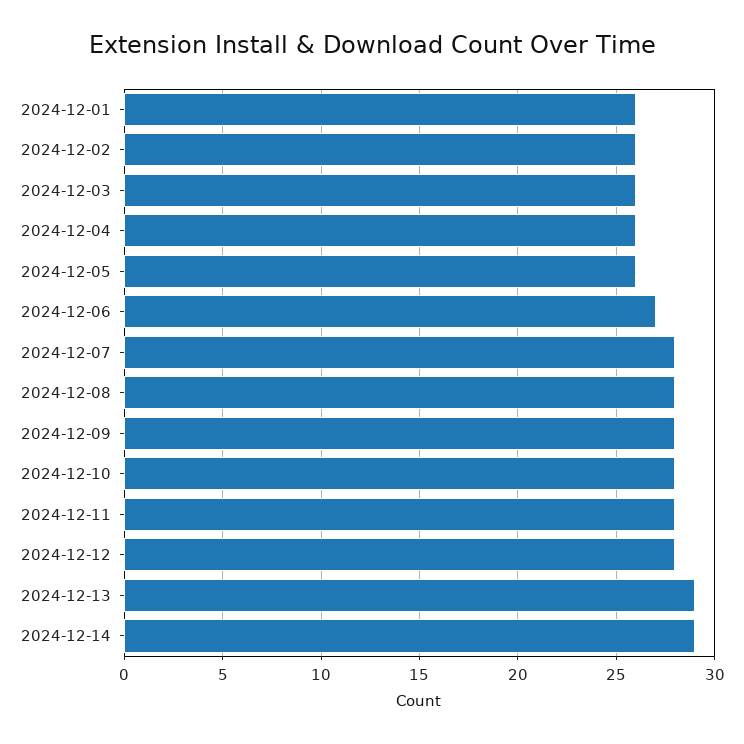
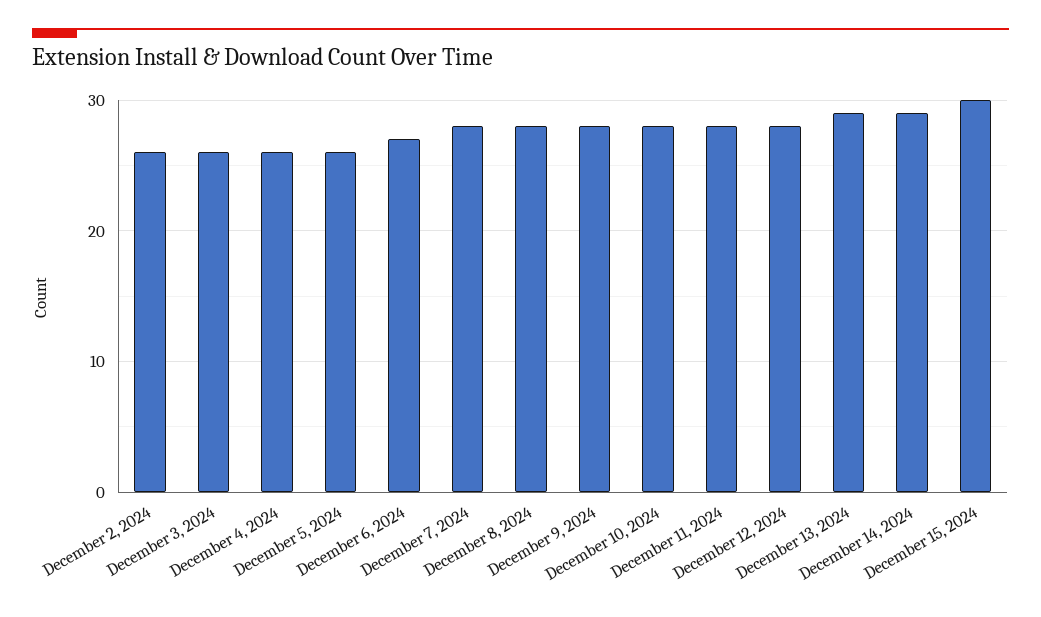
2024-12-01: 26 -> none
December 15, 2024: none -> 30

